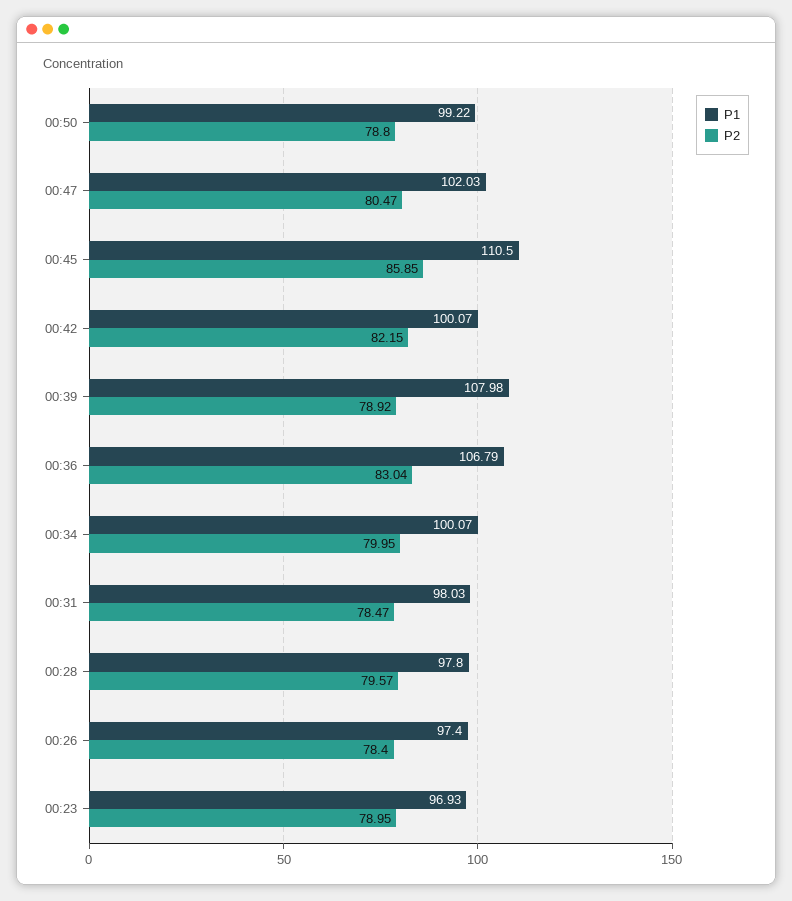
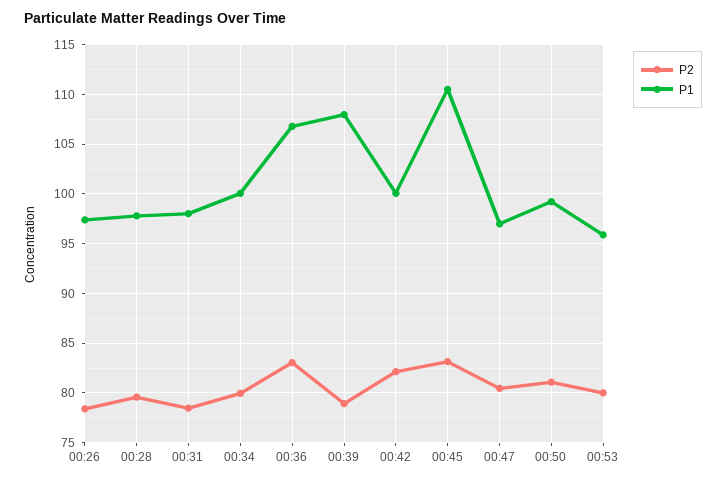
P2, 00:50: 78.8 -> 81
P1, 00:47: 102.03 -> 97
P2, 00:45: 85.85 -> 83
P1, 00:23: 96.93 -> none
P2, 00:23: 78.95 -> none
P2, 00:53: none -> 80
P1, 00:53: none -> 96

